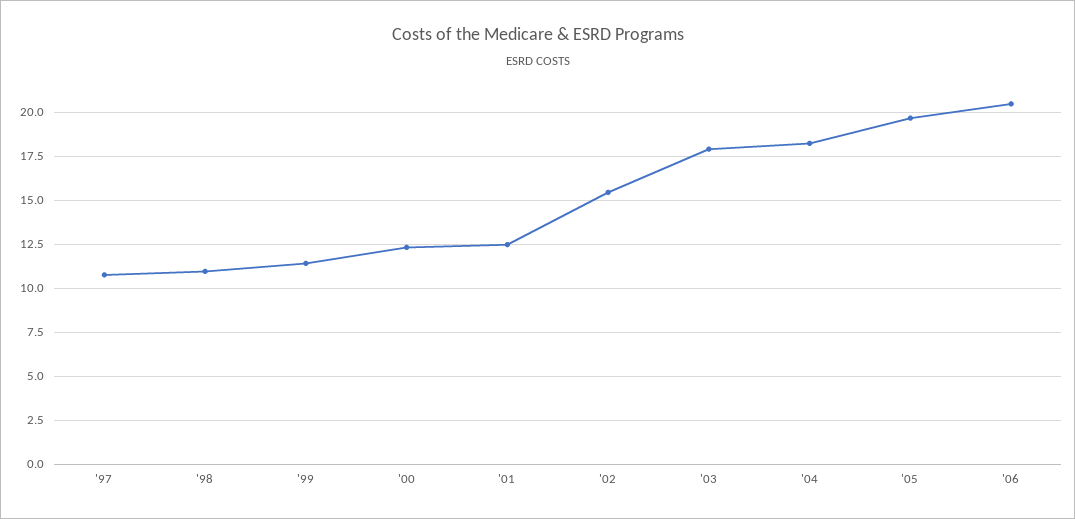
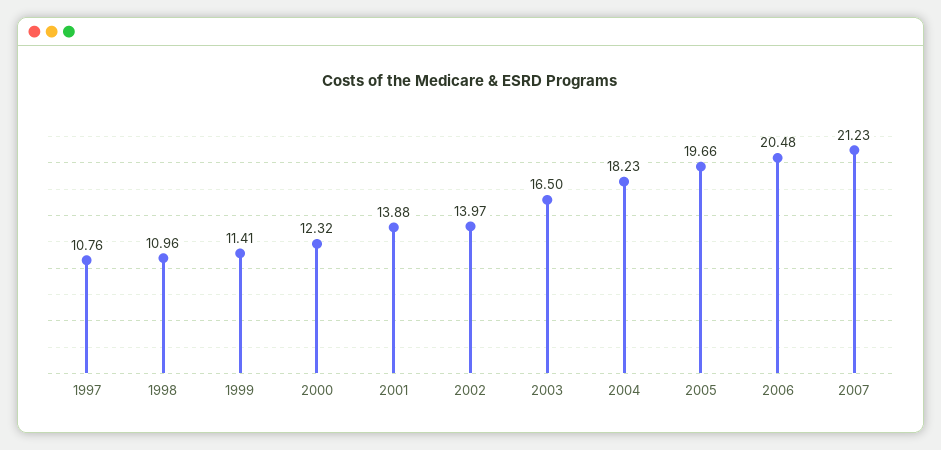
'01: 12.5 -> 13.88
'02: 15.5 -> 13.97
'03: 18 -> 16.5
2007: none -> 21.23

